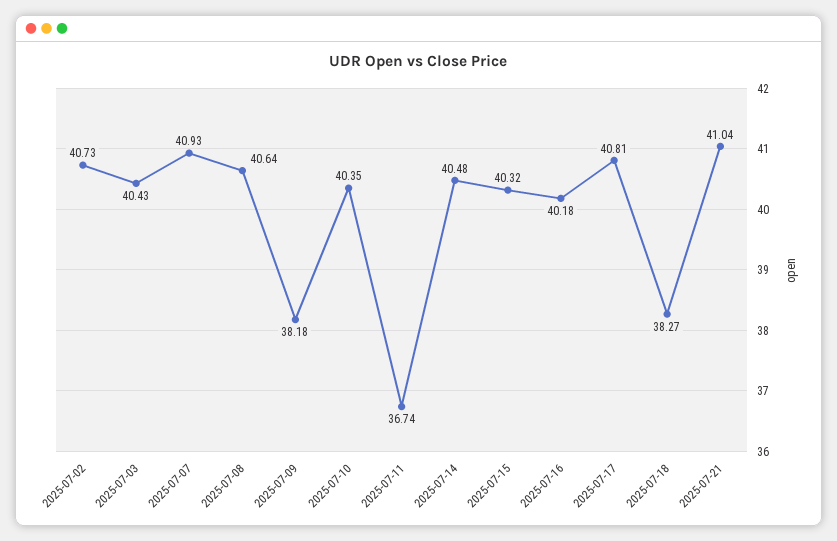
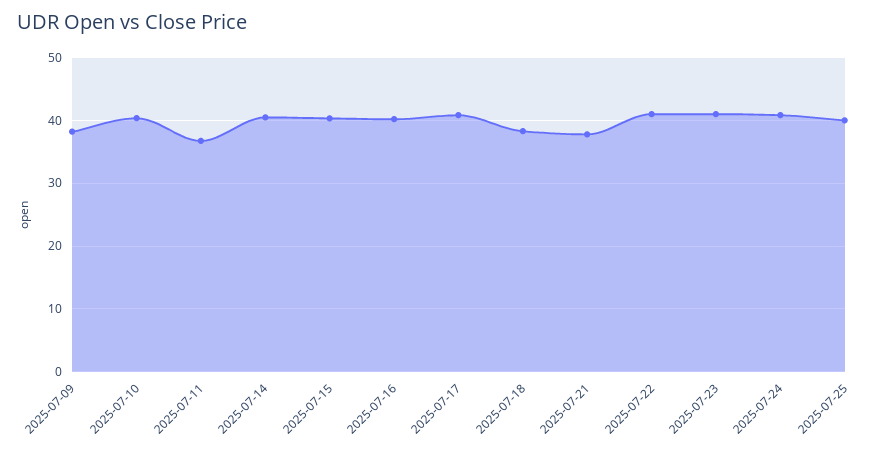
2025-07-02: 40.73 -> none
2025-07-03: 40.43 -> none
2025-07-07: 40.93 -> none
2025-07-08: 40.64 -> none
2025-07-21: 41.04 -> 38
2025-07-22: none -> 41
2025-07-23: none -> 41
2025-07-24: none -> 41
2025-07-25: none -> 40

